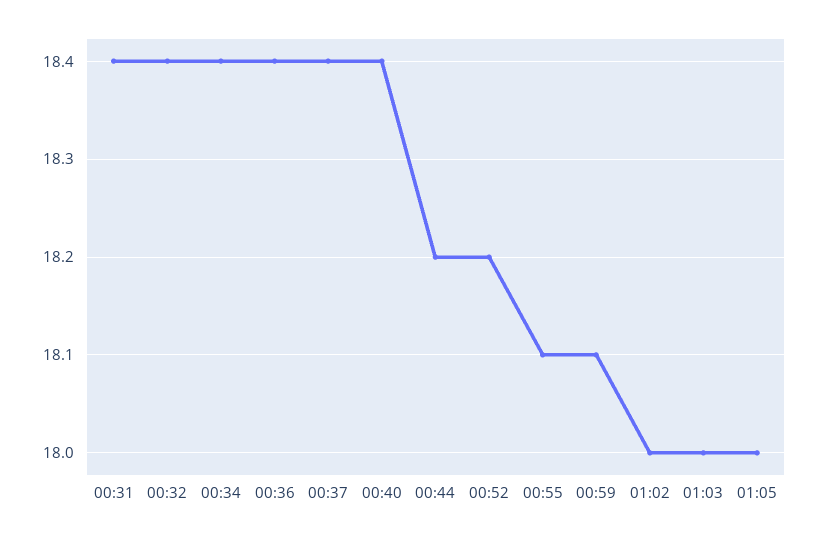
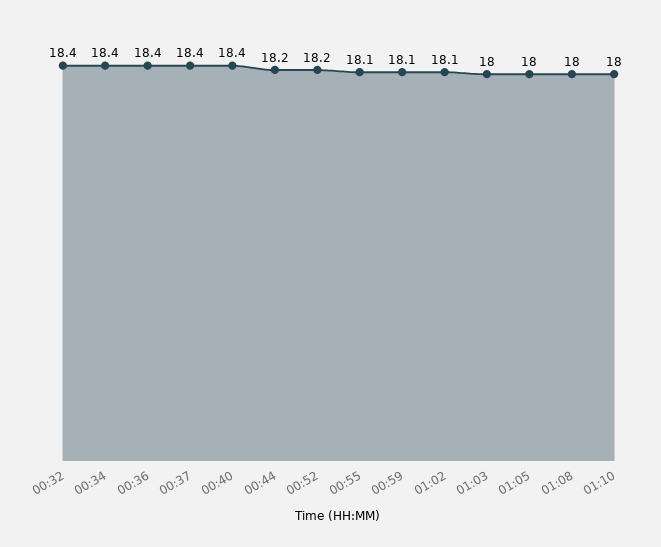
00:31: 18.4 -> none
01:02: 18 -> 18.1
01:08: none -> 18
01:10: none -> 18

